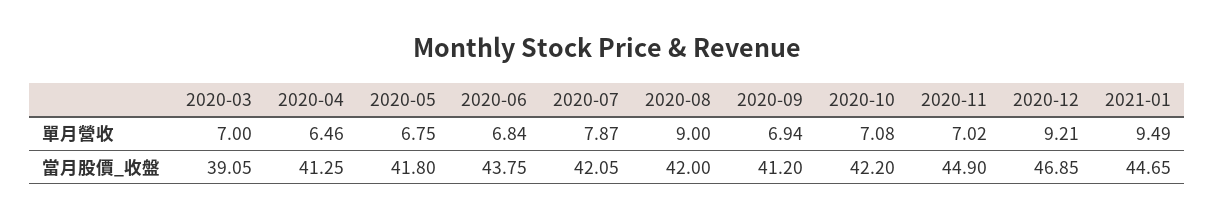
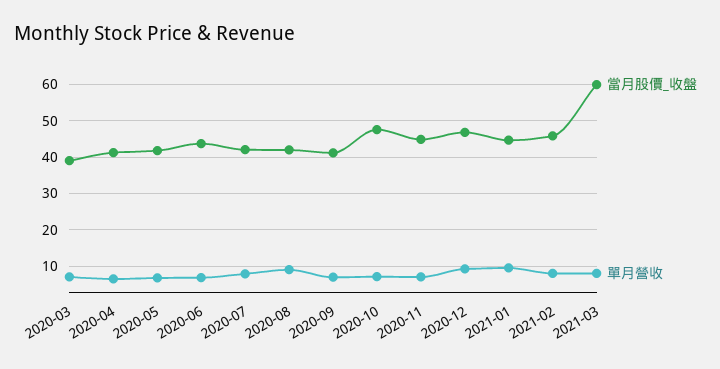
當月股價_收盤, 2020-10: 42.2 -> 48
當月股價_收盤, 2021-02: none -> 46
單月營收, 2021-02: none -> 8
當月股價_收盤, 2021-03: none -> 60
單月營收, 2021-03: none -> 8

